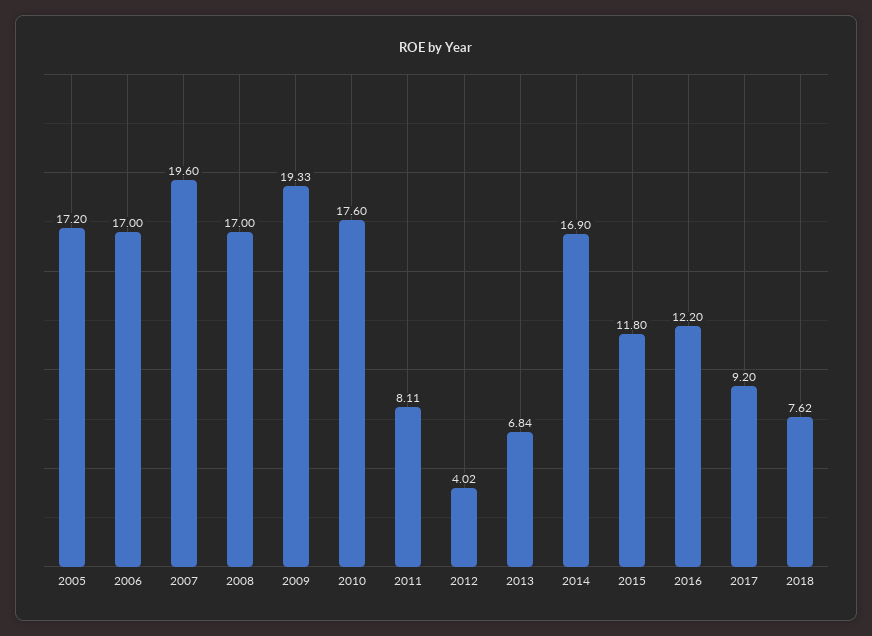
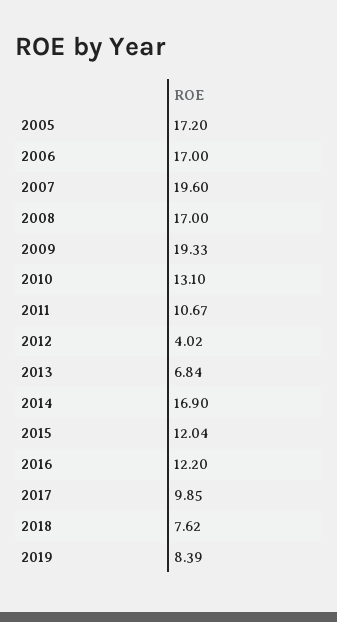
2010: 17.6 -> 13.1
2011: 8.11 -> 10.67
2015: 11.8 -> 12.04
2017: 9.2 -> 9.85
2019: none -> 8.39

